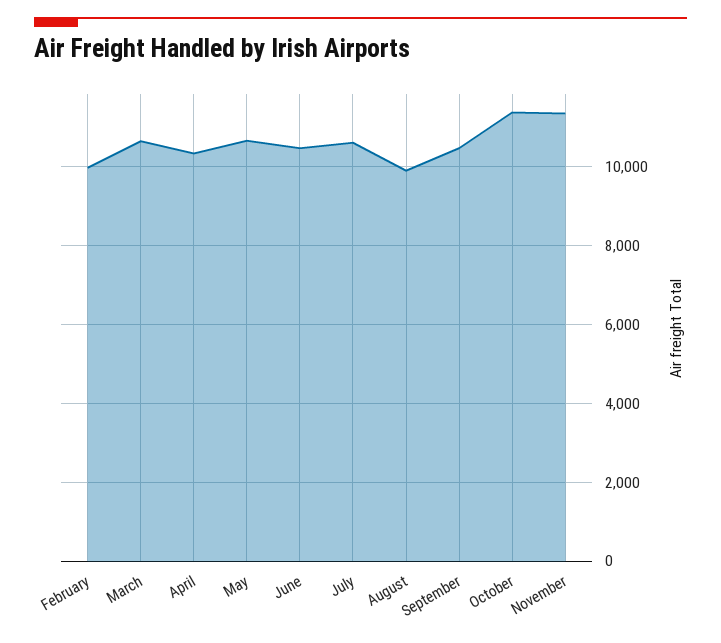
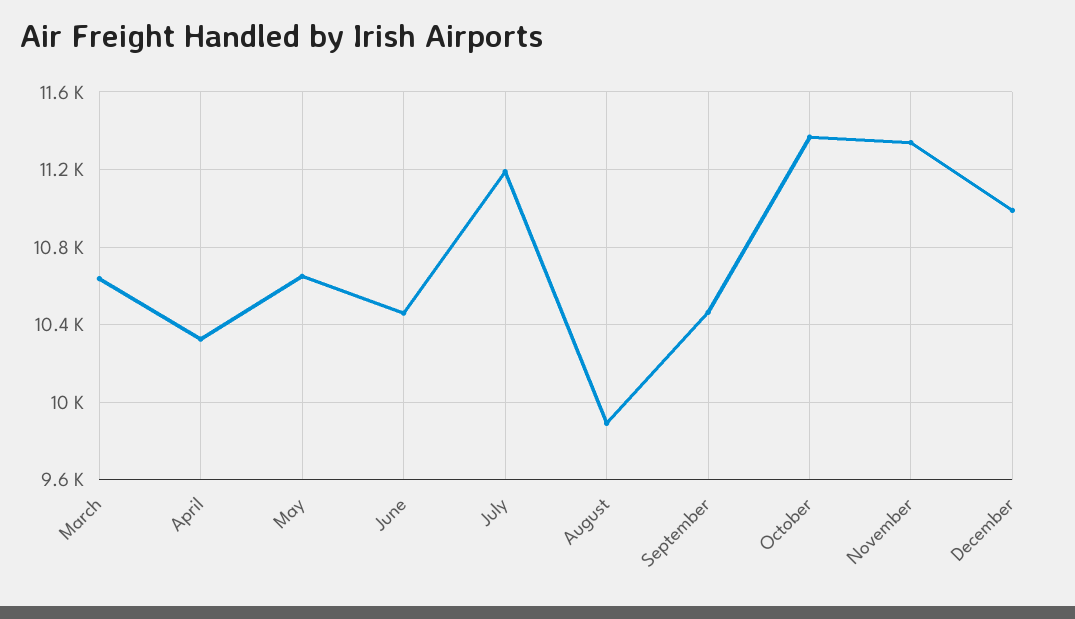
February: 10000 -> none
July: 10600 -> 11200
December: none -> 11000

